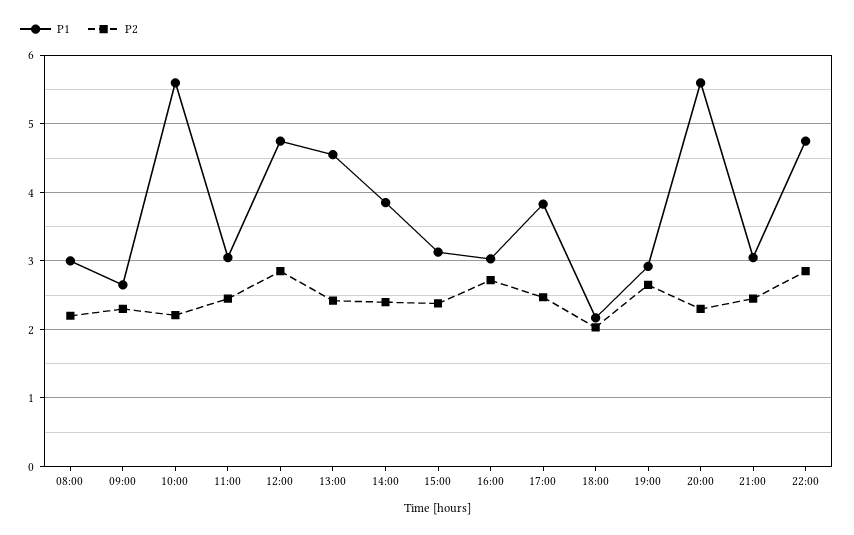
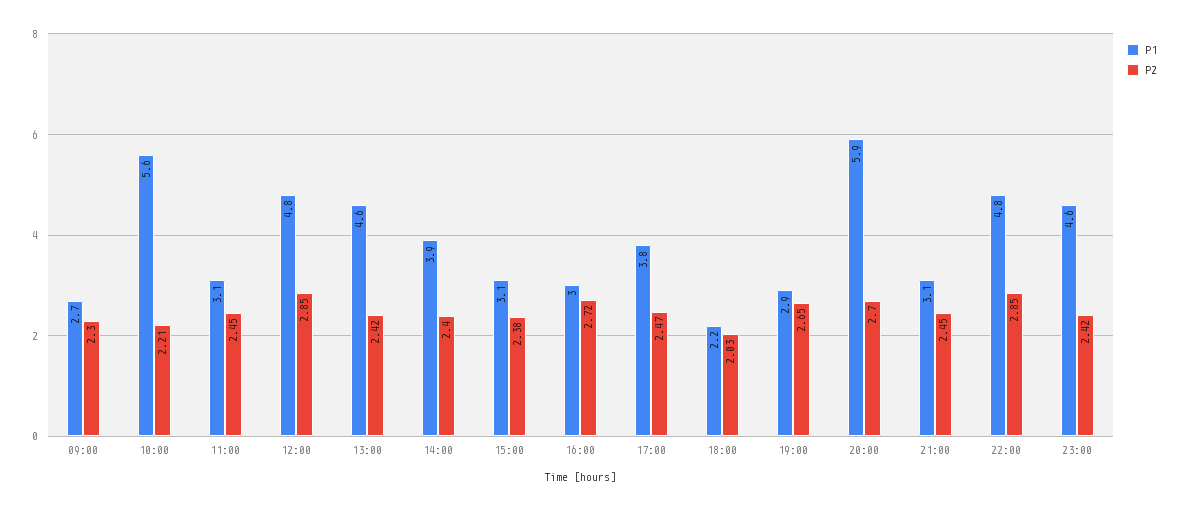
P1, 08:00: 3 -> none
P2, 08:00: 2.2 -> none
P1, 20:00: 5.6 -> 5.9
P2, 20:00: 2.3 -> 2.7
P1, 23:00: none -> 4.6
P2, 23:00: none -> 2.42

